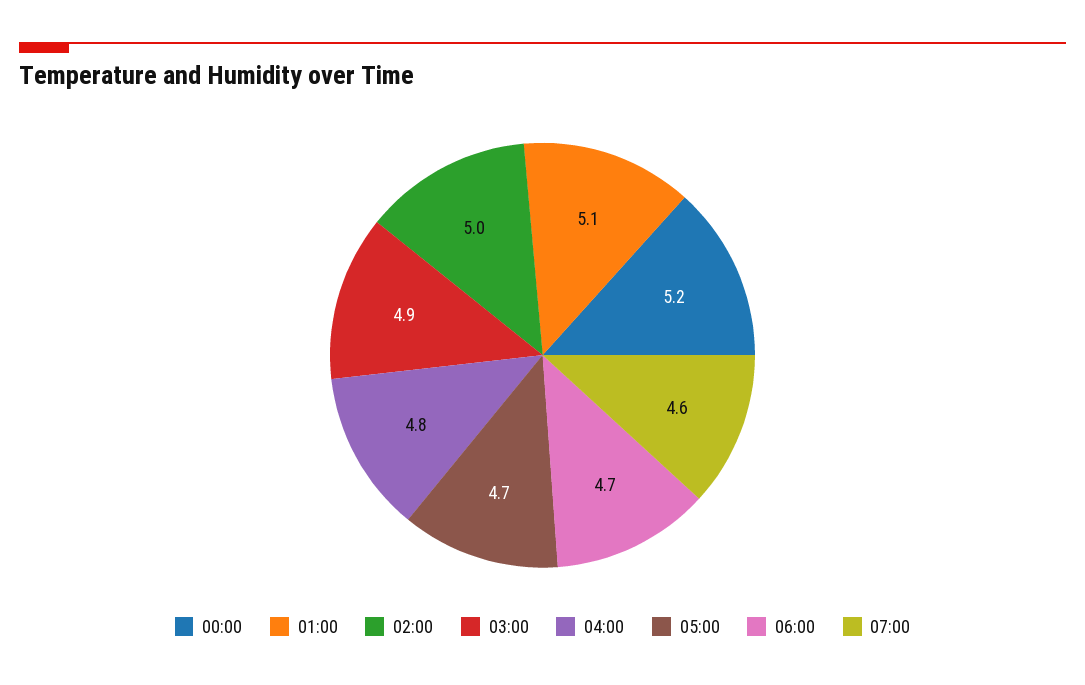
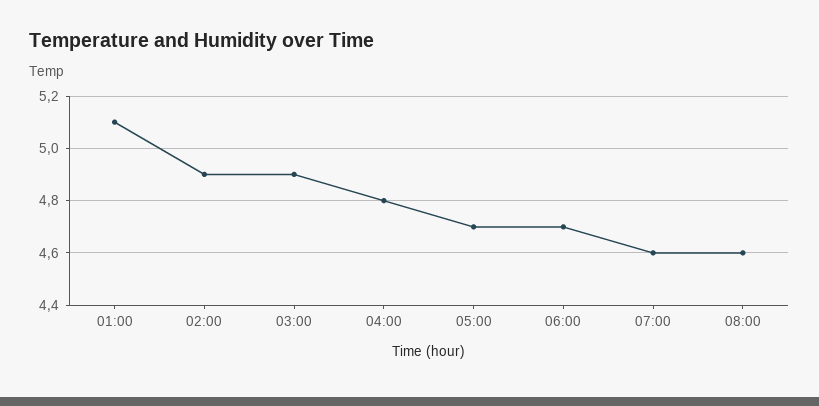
00:00: 5.2 -> none
02:00: 5 -> 4.9
08:00: none -> 4.6

